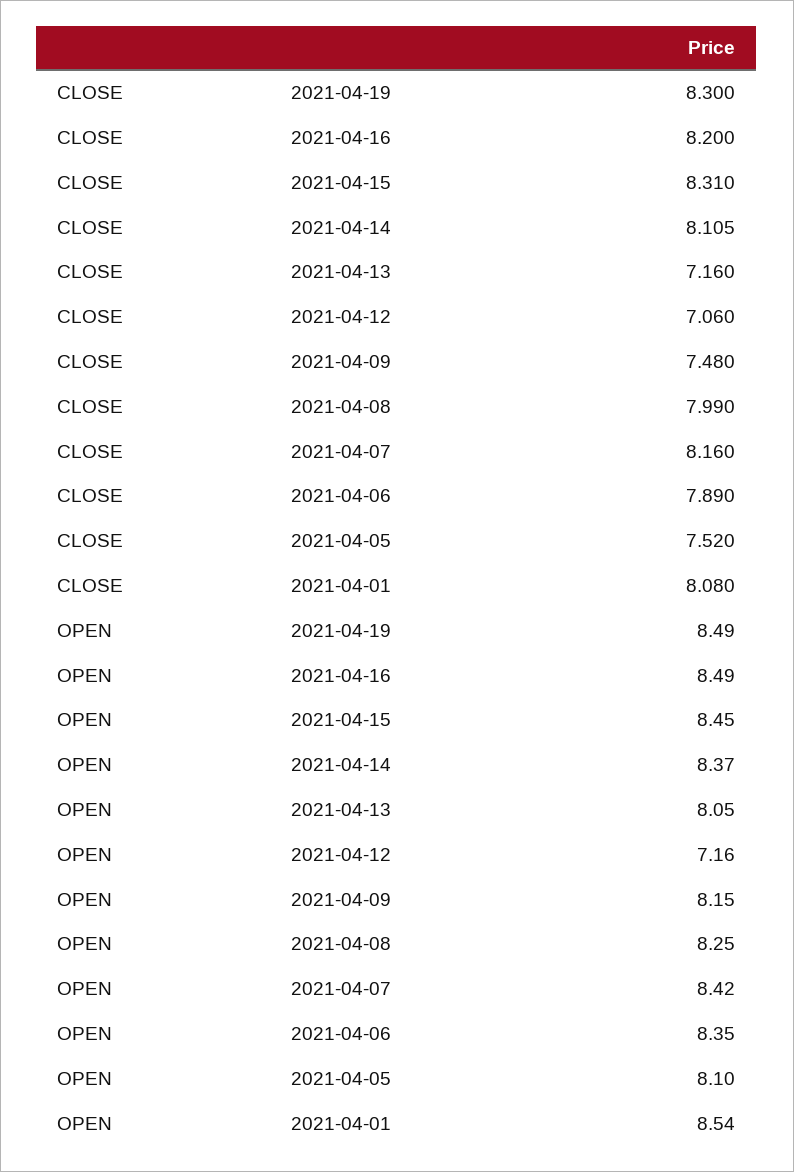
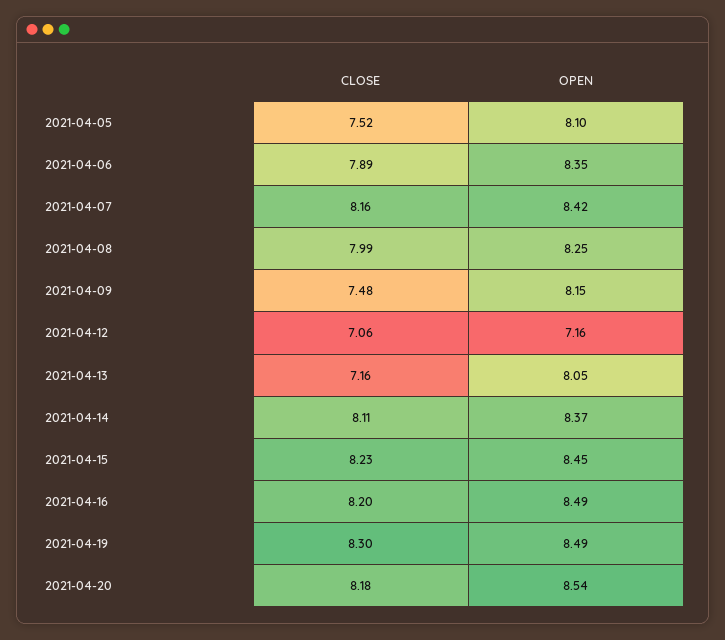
CLOSE, 2021-04-15: 8.31 -> 8.23
CLOSE, 2021-04-01: 8.08 -> none
OPEN, 2021-04-01: 8.54 -> none
CLOSE, 2021-04-20: none -> 8.18
OPEN, 2021-04-20: none -> 8.54

